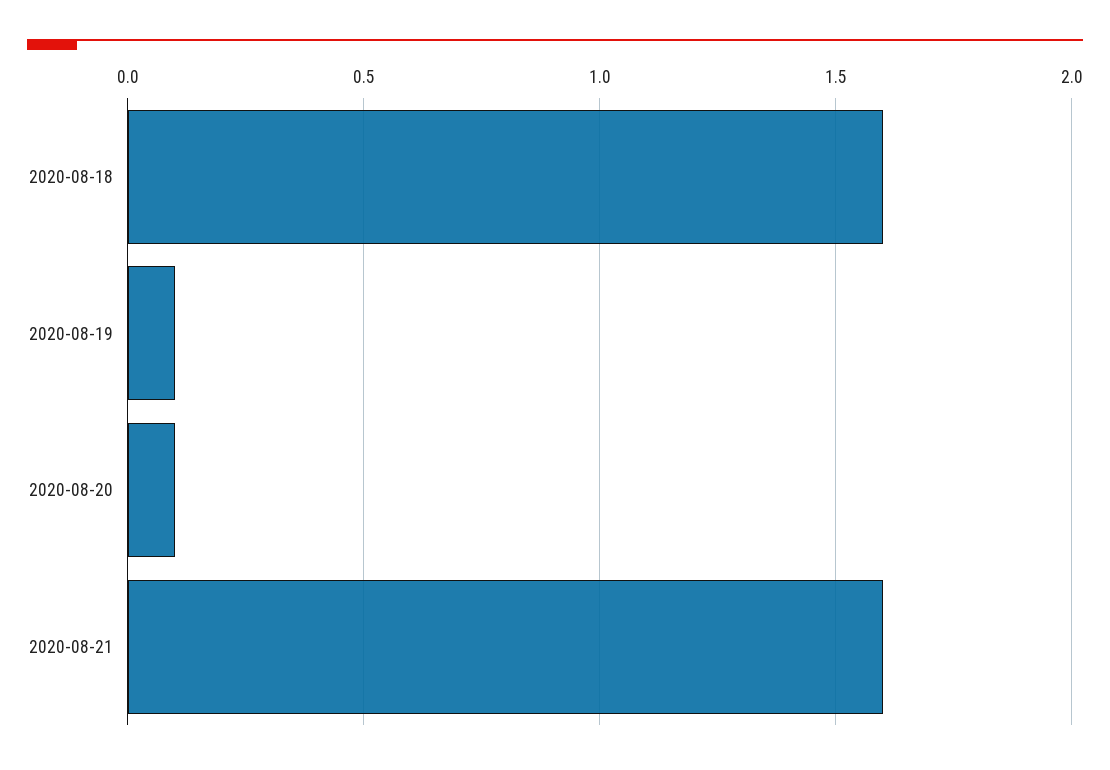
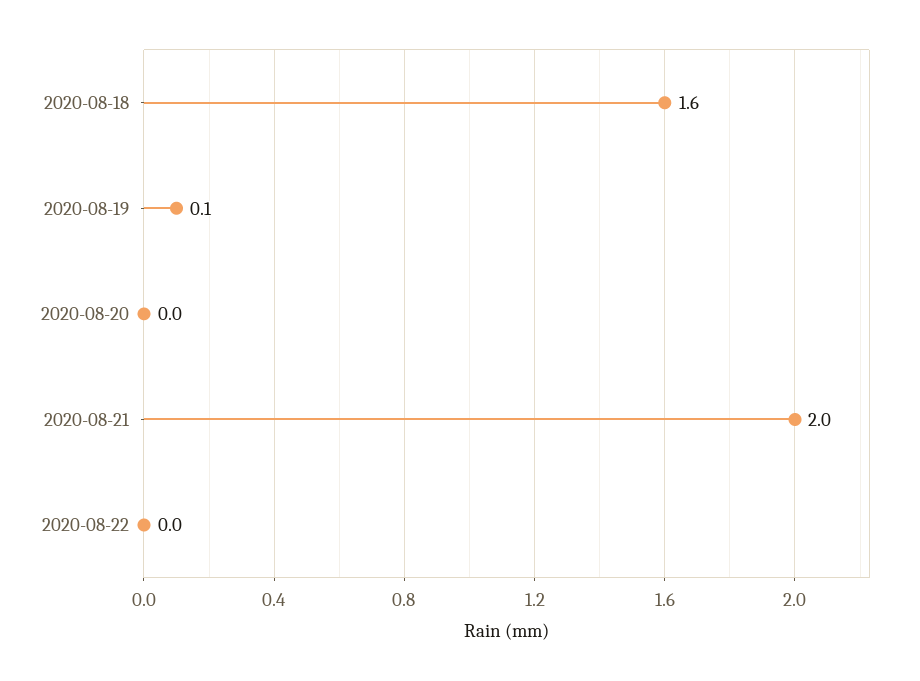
2020-08-20: 0.1 -> 0
2020-08-21: 1.6 -> 2
2020-08-22: none -> 0

